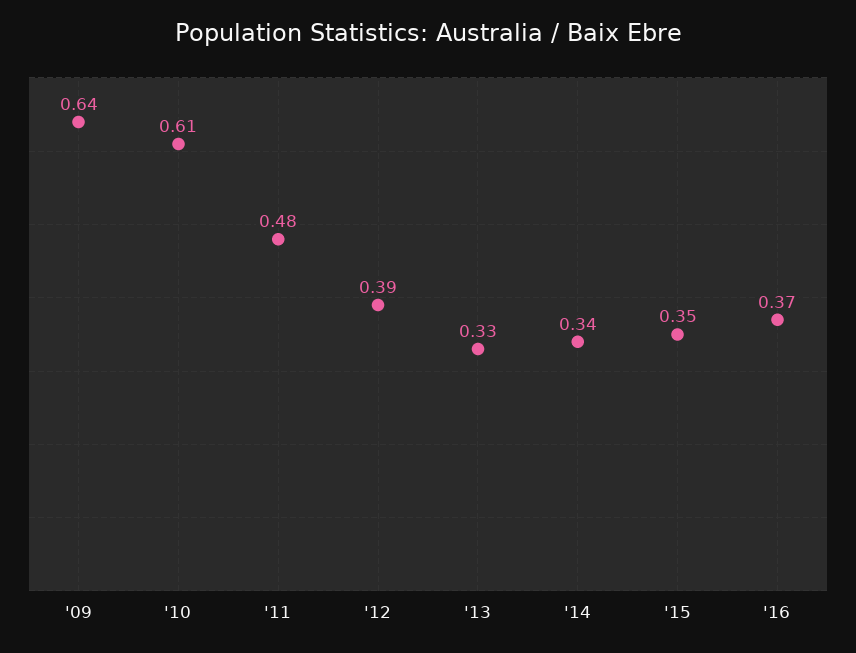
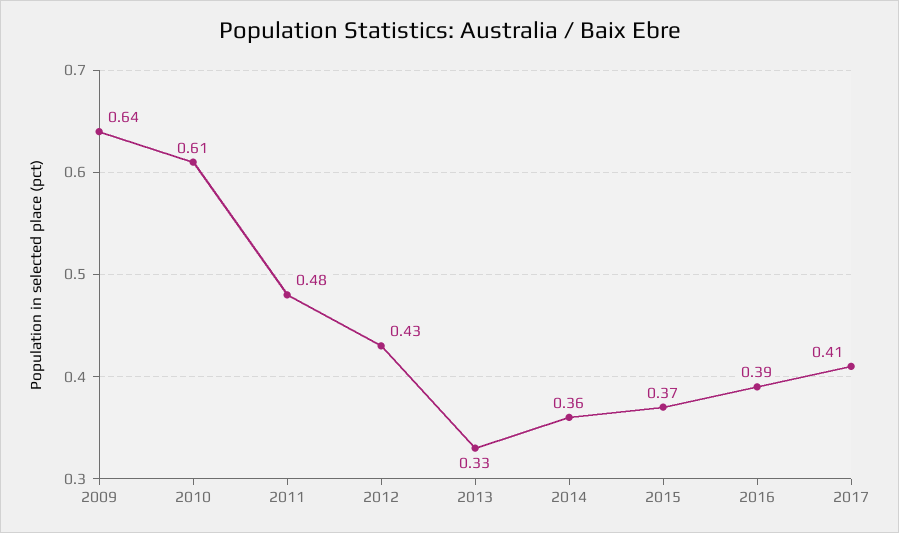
'12: 0.39 -> 0.43
'14: 0.34 -> 0.36
'15: 0.35 -> 0.37
'16: 0.37 -> 0.39
2017: none -> 0.41

